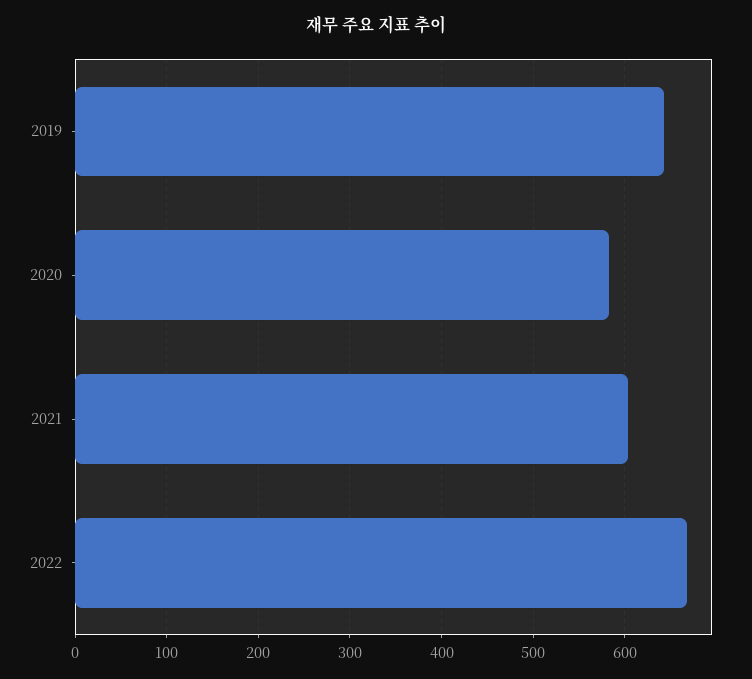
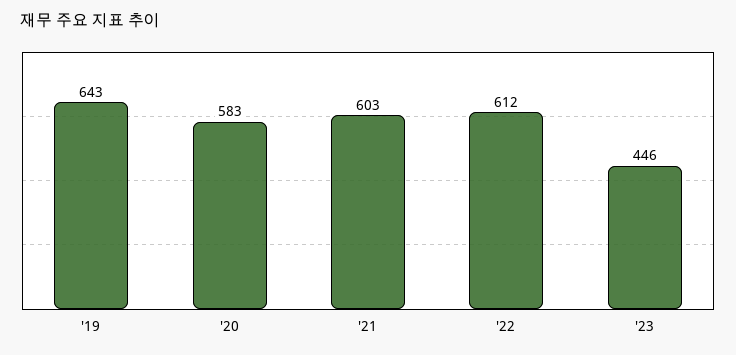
2022: 670 -> 612
'23: none -> 446

